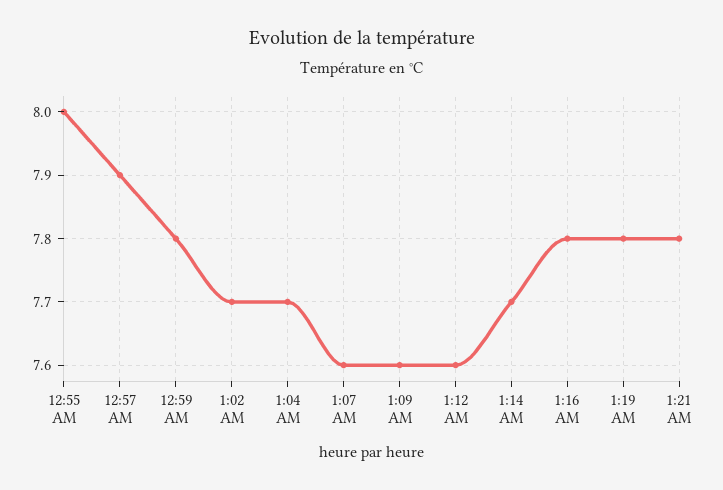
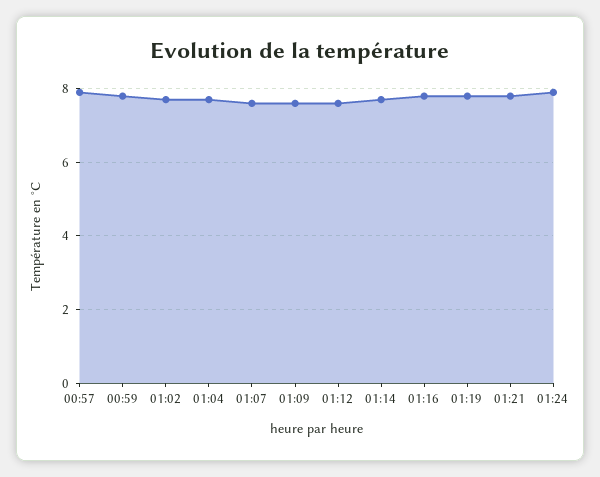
12:55 AM: 8 -> none
01:24: none -> 8

